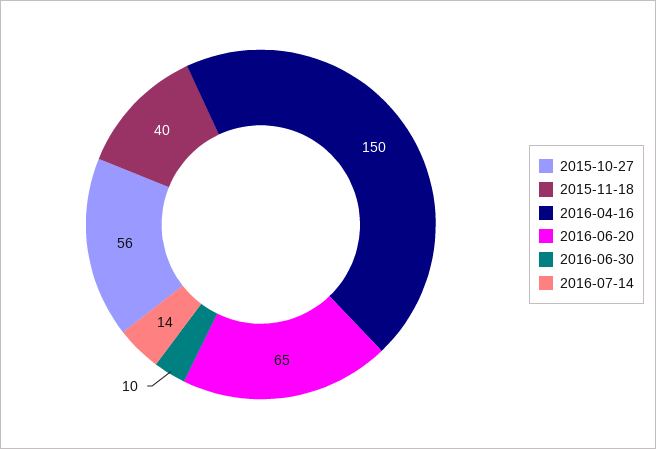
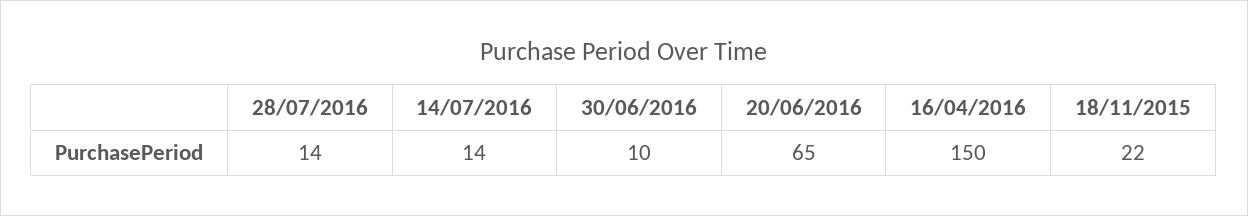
2015-10-27: 56 -> none
2015-11-18: 40 -> 22
28/07/2016: none -> 14

